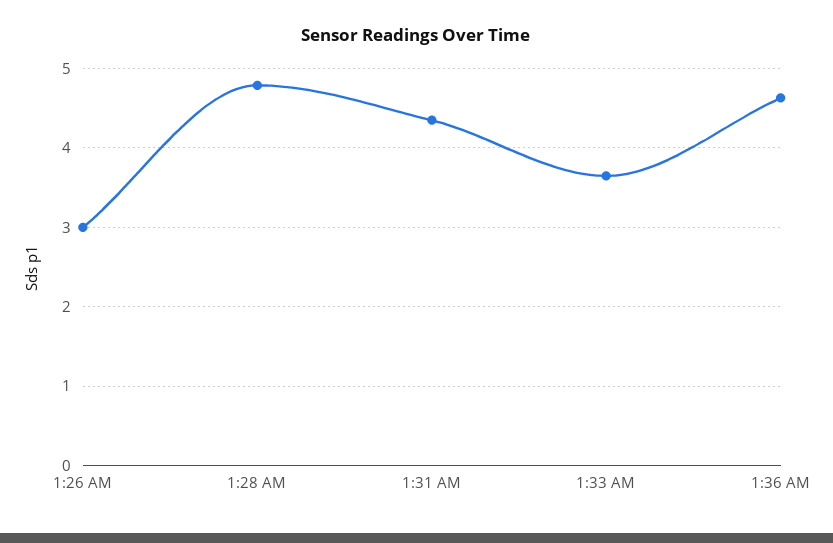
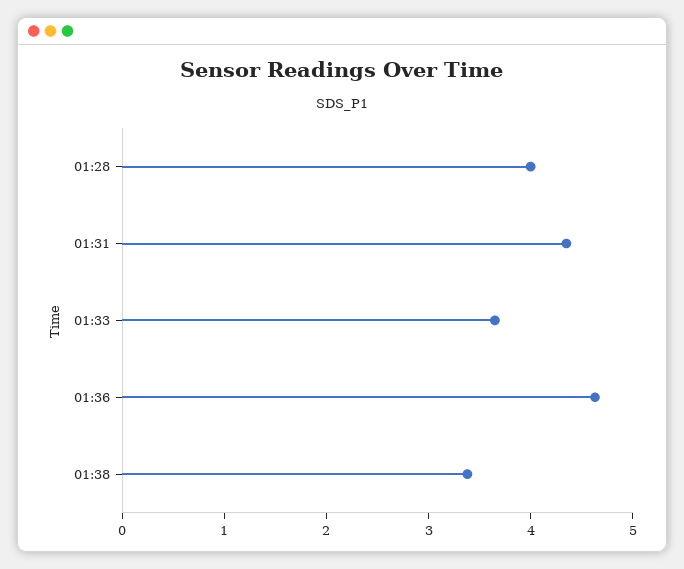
1:26 AM: 3 -> none
1:28 AM: 4.8 -> 4
01:38: none -> 3.4

